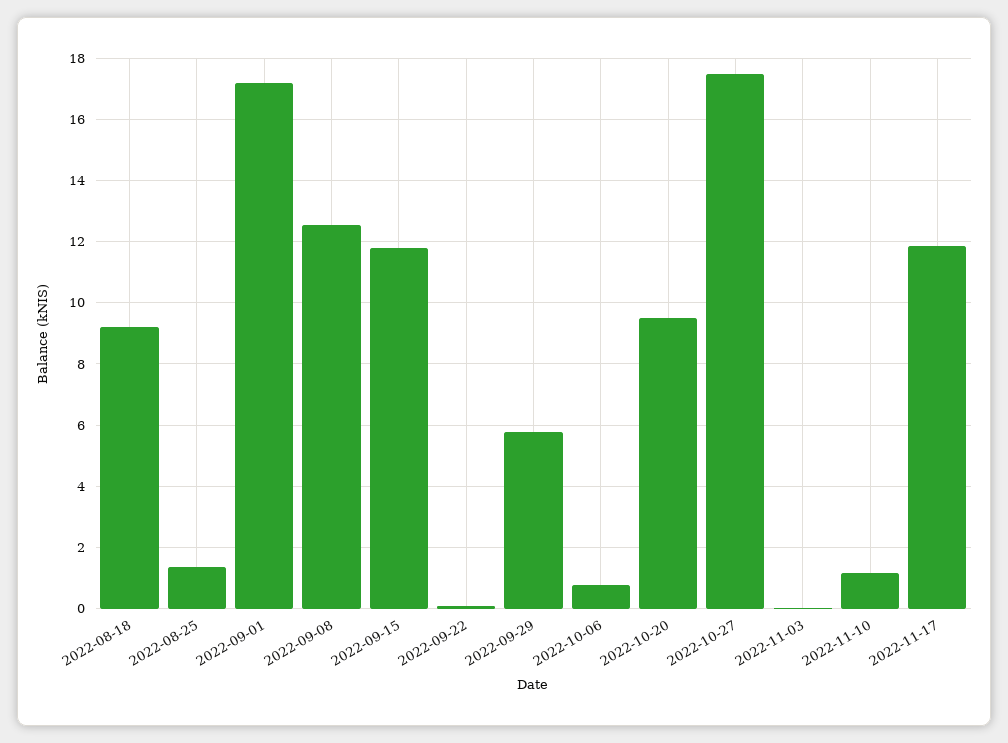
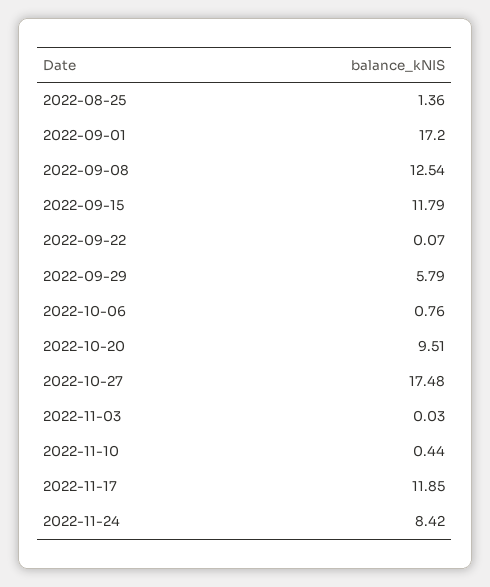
2022-08-18: 9.2 -> none
2022-11-10: 1.2 -> 0.44
2022-11-24: none -> 8.42

